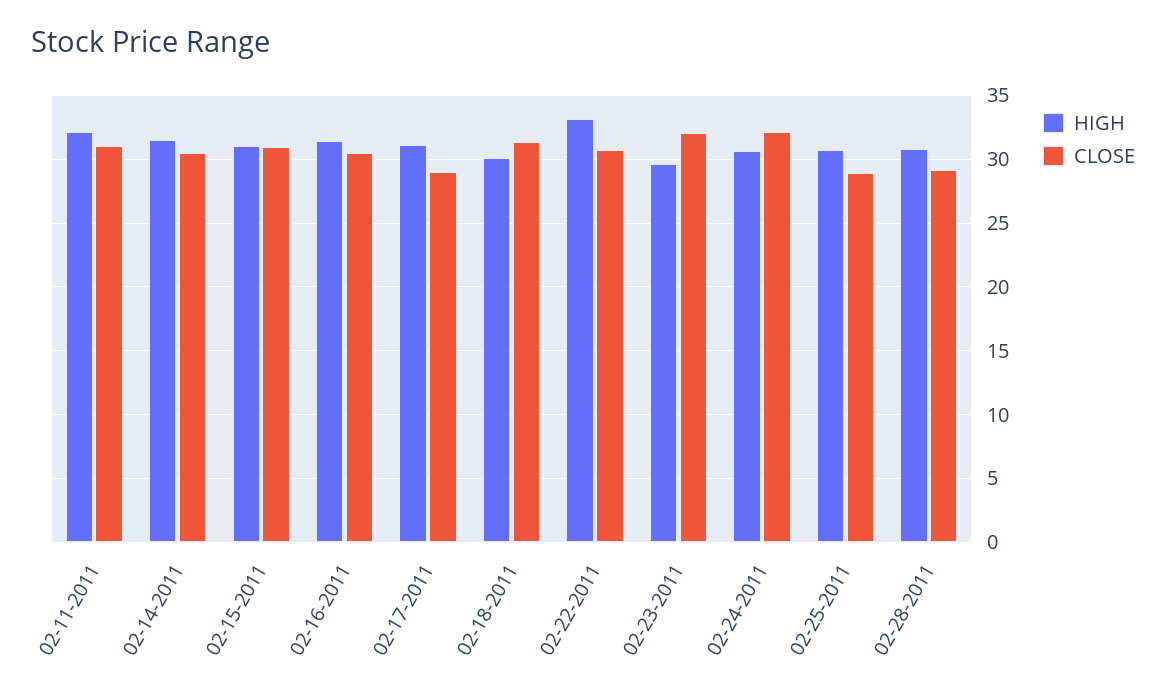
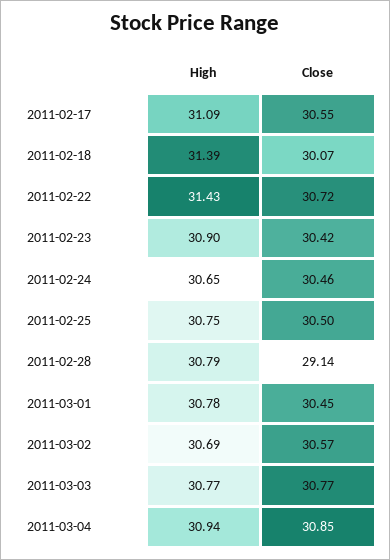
HIGH, 02-11-2011: 32 -> none
CLOSE, 02-11-2011: 31 -> none
HIGH, 02-14-2011: 31.5 -> none
CLOSE, 02-14-2011: 30.5 -> none
HIGH, 02-15-2011: 31 -> none
CLOSE, 02-15-2011: 31 -> none
HIGH, 02-16-2011: 31.5 -> none
CLOSE, 02-16-2011: 30.5 -> none
CLOSE, 02-17-2011: 29 -> 30.55
HIGH, 02-18-2011: 30 -> 31.39
CLOSE, 02-18-2011: 31.5 -> 30.07
HIGH, 02-22-2011: 33 -> 31.43
HIGH, 02-23-2011: 29.5 -> 30.9
CLOSE, 02-23-2011: 32 -> 30.42
CLOSE, 02-24-2011: 32 -> 30.46
CLOSE, 02-25-2011: 29 -> 30.5
HIGH, 2011-03-01: none -> 30.78
CLOSE, 2011-03-01: none -> 30.45
HIGH, 2011-03-02: none -> 30.69
CLOSE, 2011-03-02: none -> 30.57
HIGH, 2011-03-03: none -> 30.77
CLOSE, 2011-03-03: none -> 30.77
HIGH, 2011-03-04: none -> 30.94
CLOSE, 2011-03-04: none -> 30.85

